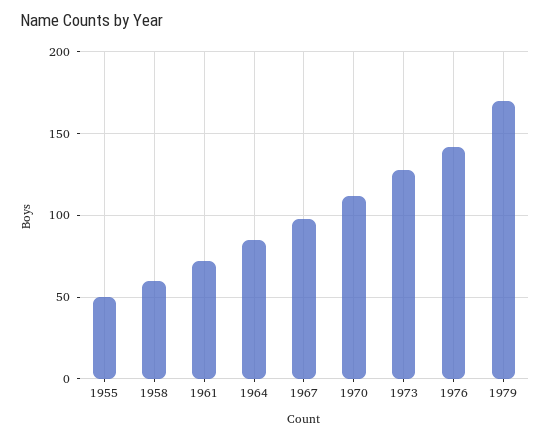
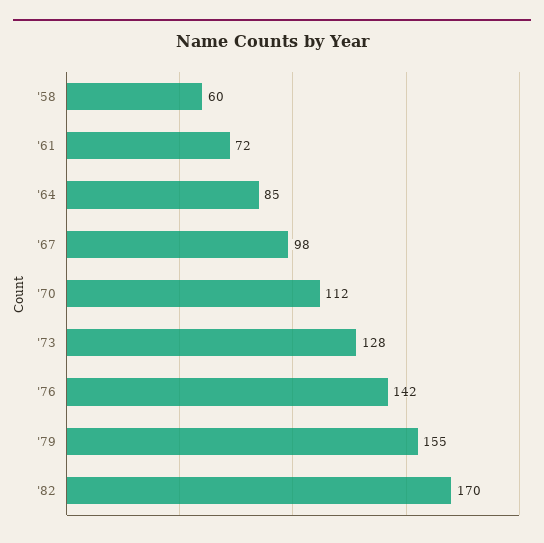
1955: 50 -> none
1979: 170 -> 155
'82: none -> 170

